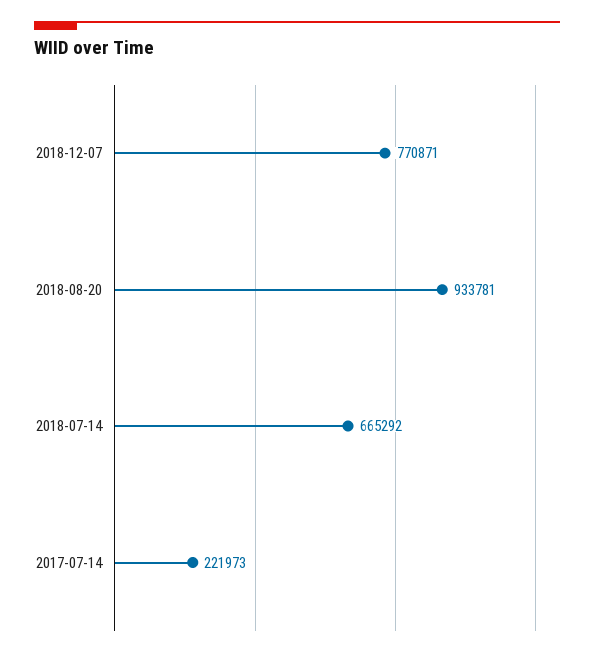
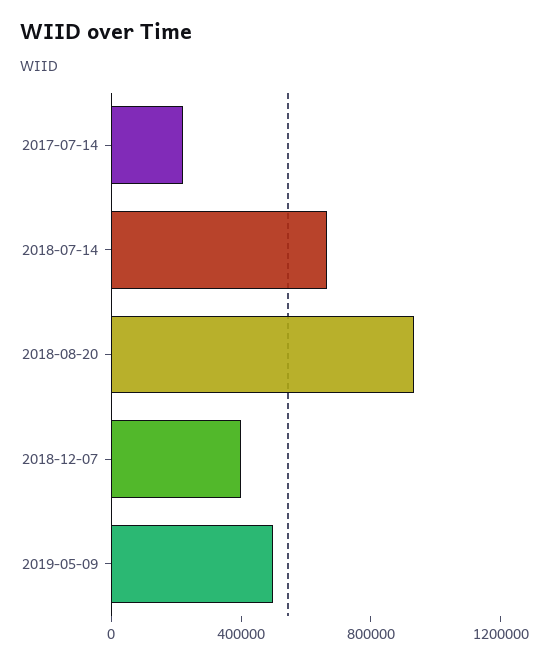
2018-12-07: 770871 -> 400000
2019-05-09: none -> 500000

